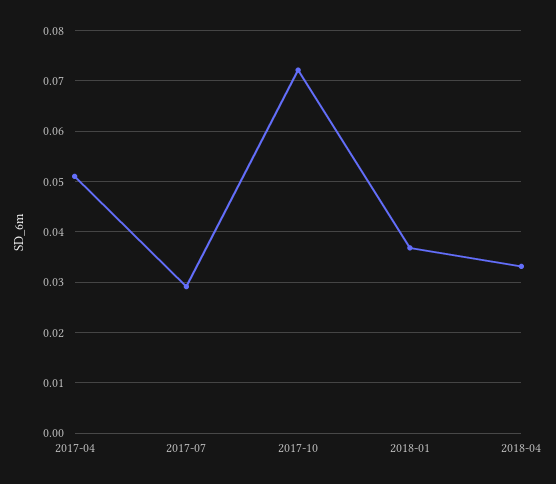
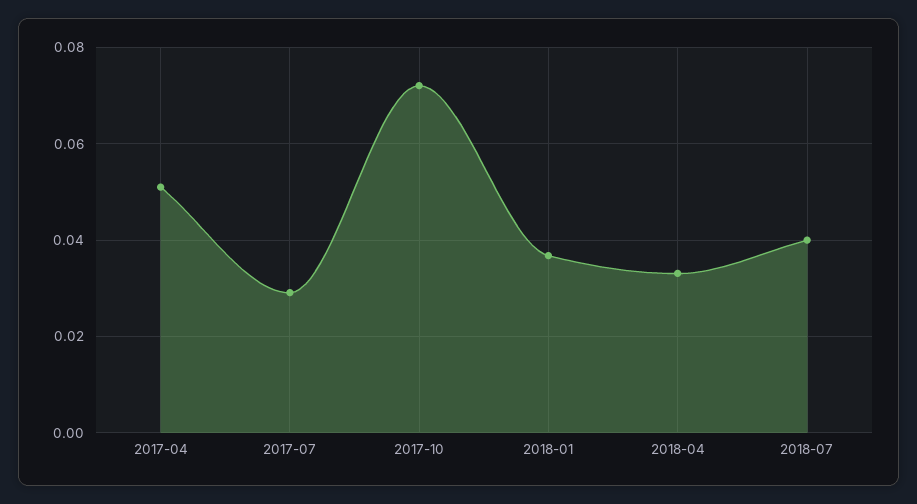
2018-07: none -> 0.04

